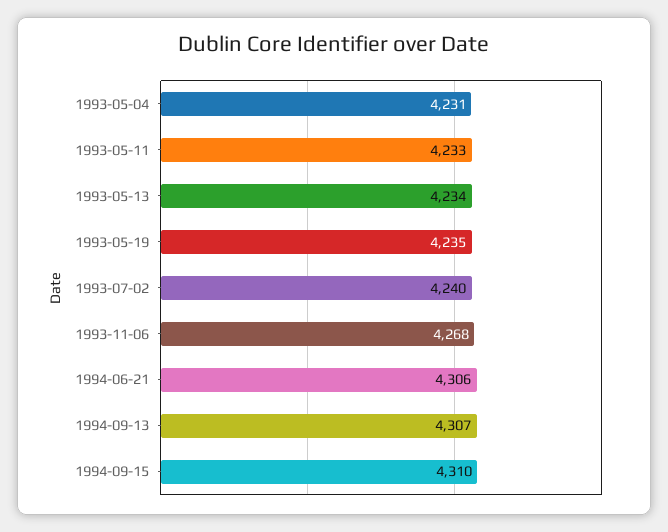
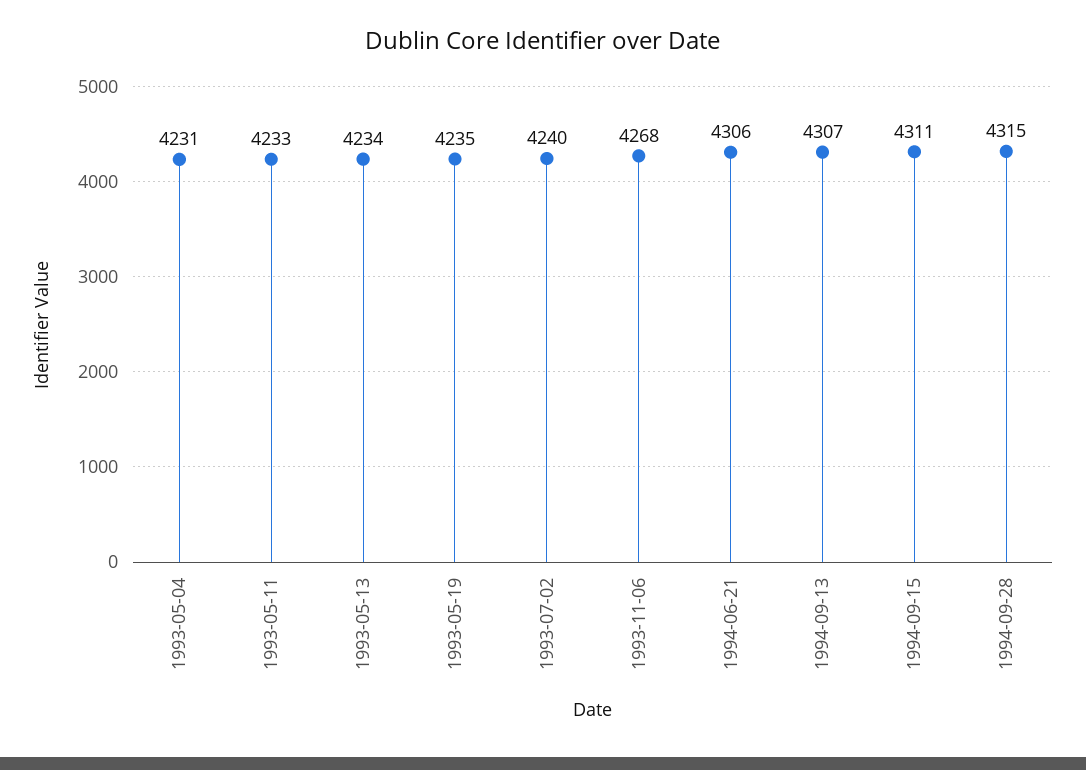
1994-09-15: 4310 -> 4311
1994-09-28: none -> 4315

